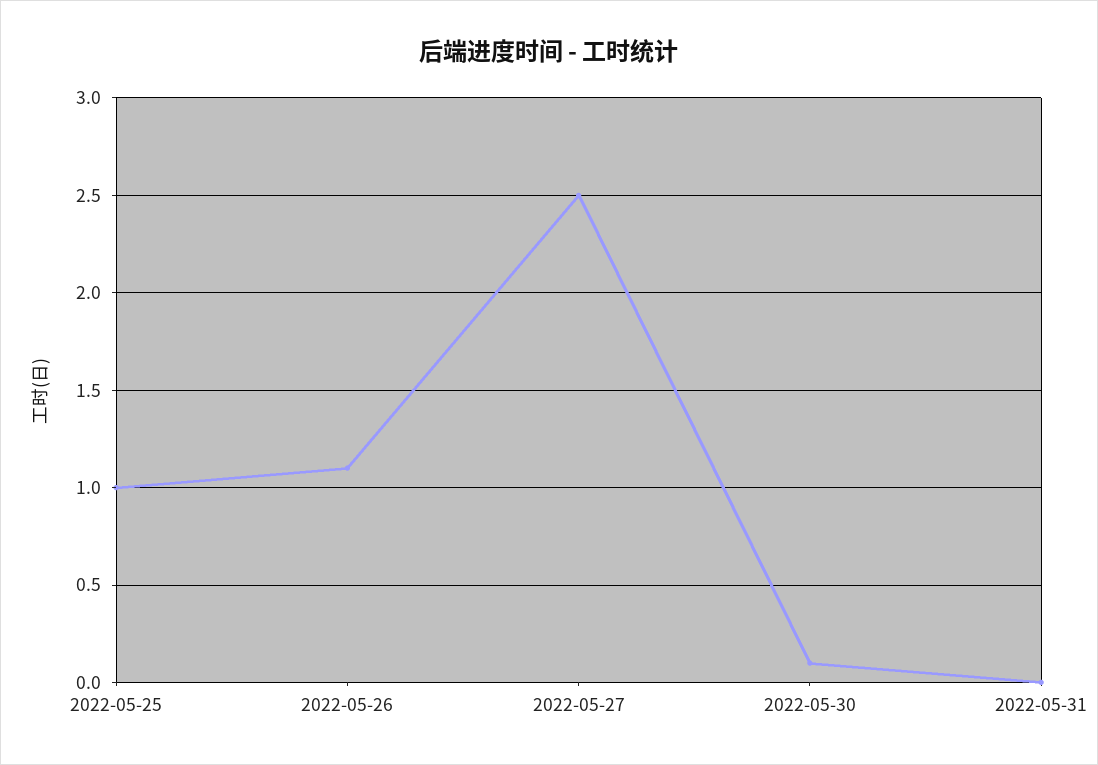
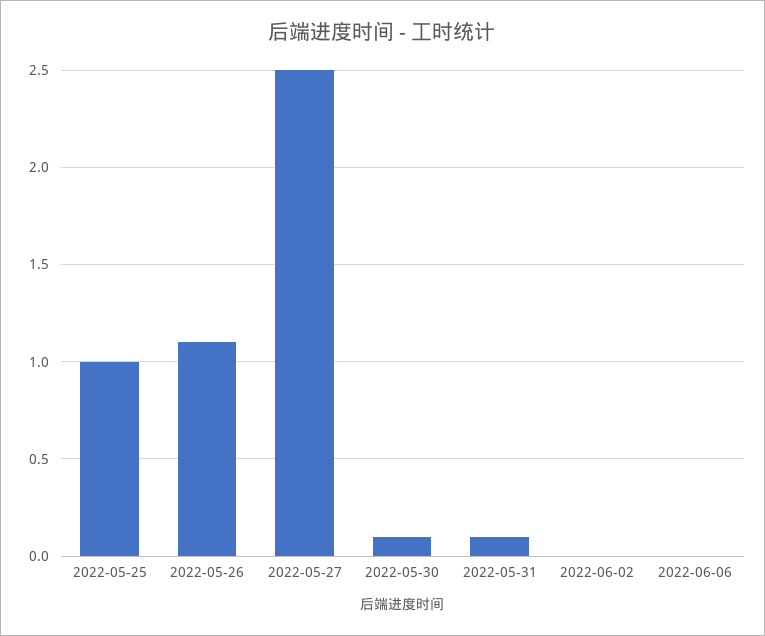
2022-05-31: 0 -> 0.1
2022-06-02: none -> 0
2022-06-06: none -> 0

